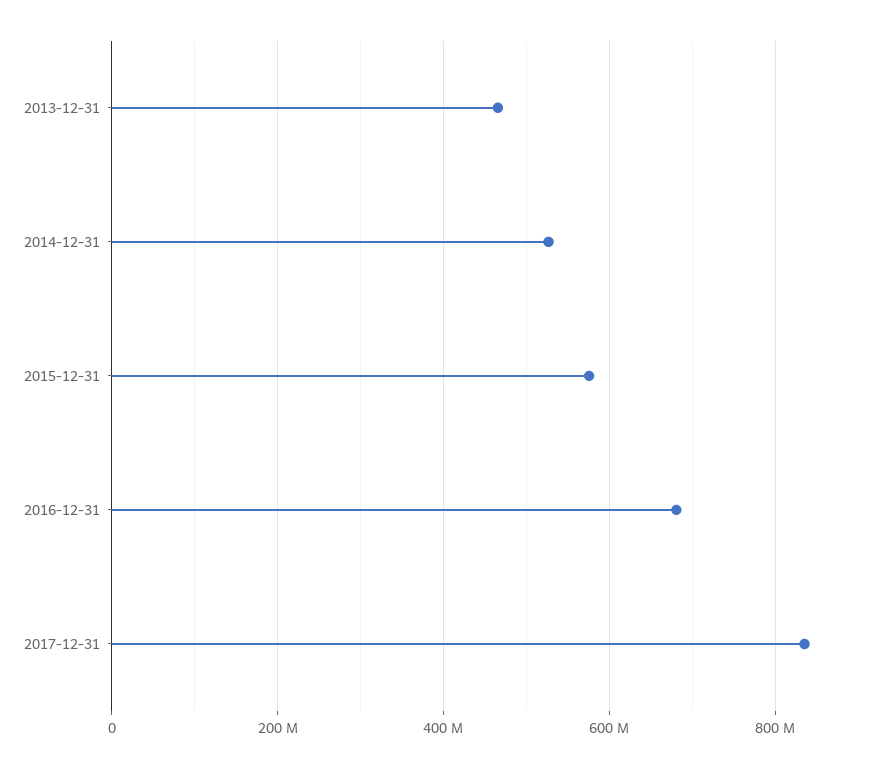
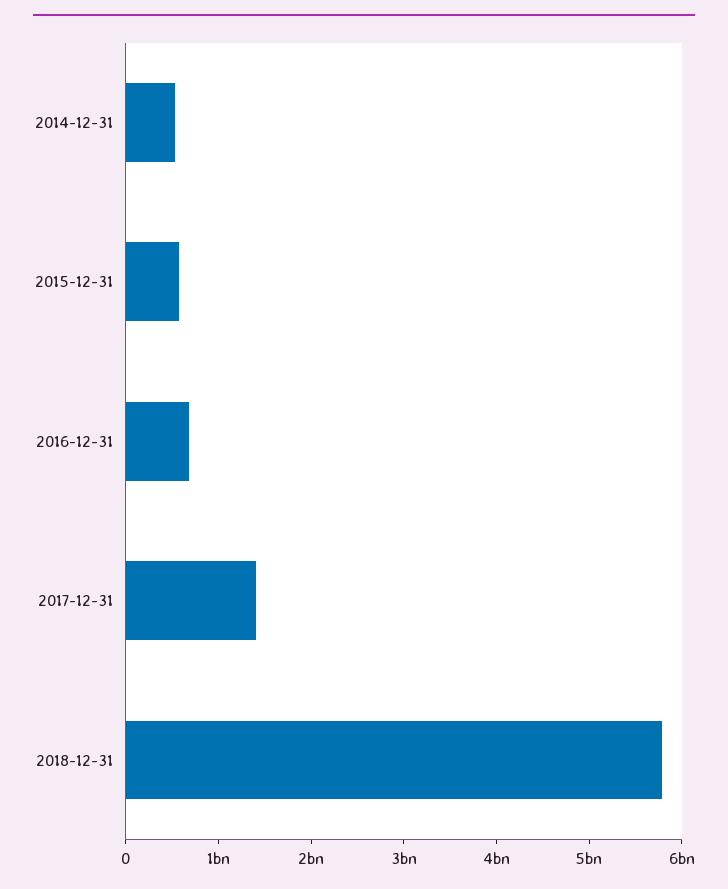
2013-12-31: 460000000 -> none
2017-12-31: 840000000 -> 1400000000
2018-12-31: none -> 5800000000

